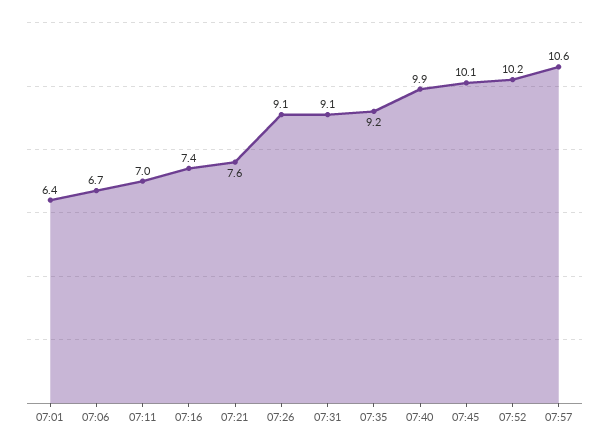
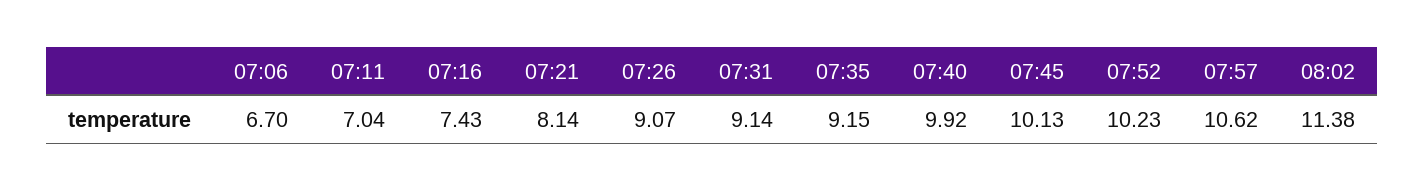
07:01: 6.4 -> none
07:21: 7.6 -> 8.14
08:02: none -> 11.38

